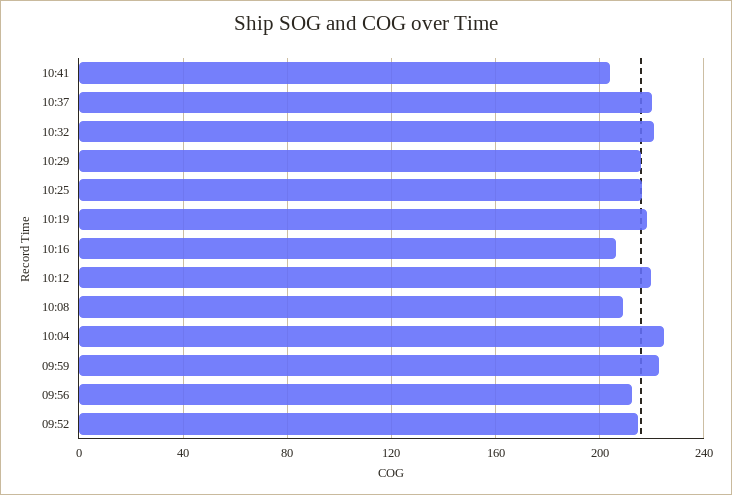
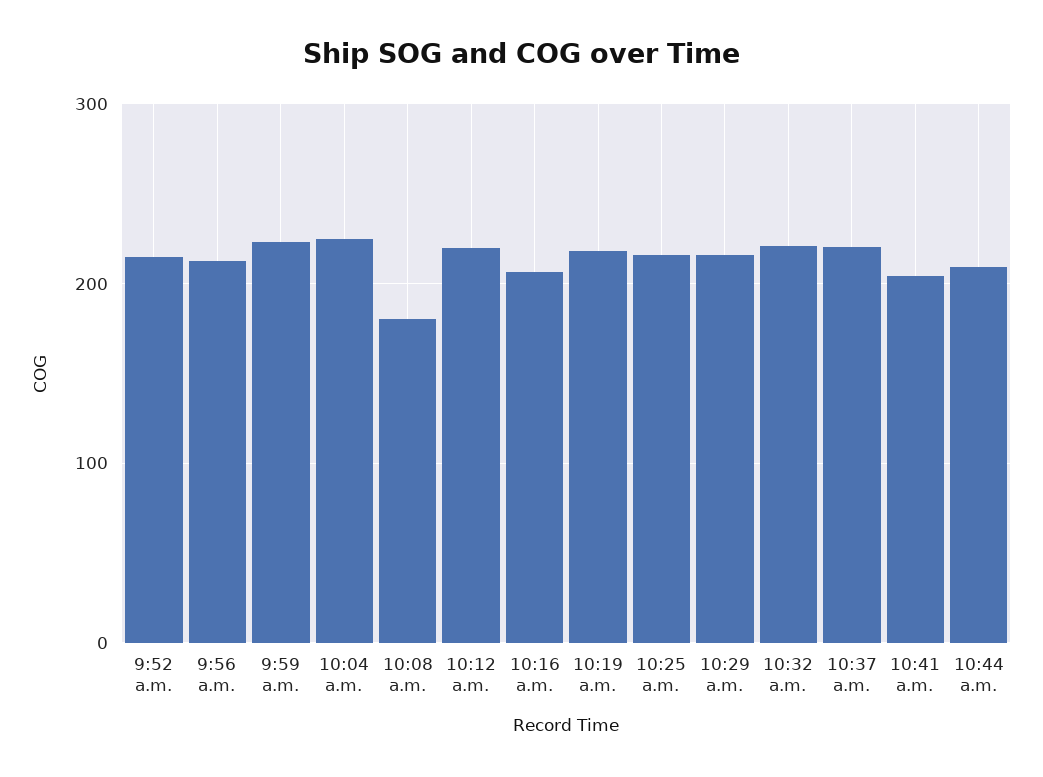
10:08: 210 -> 180
10:44 a.m.: none -> 210

